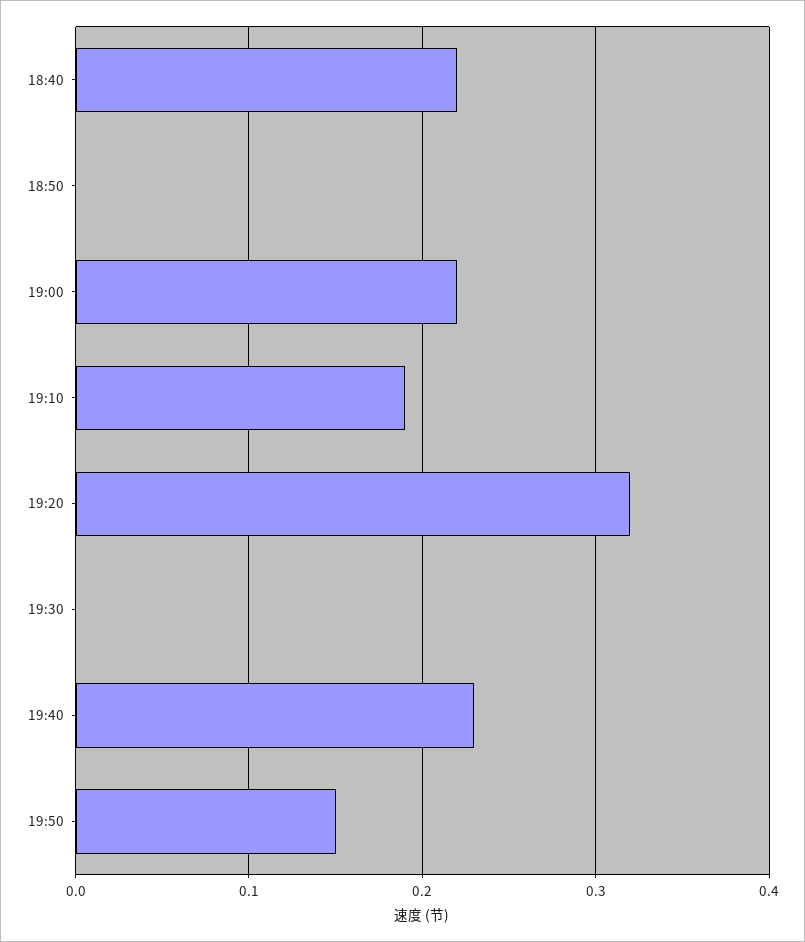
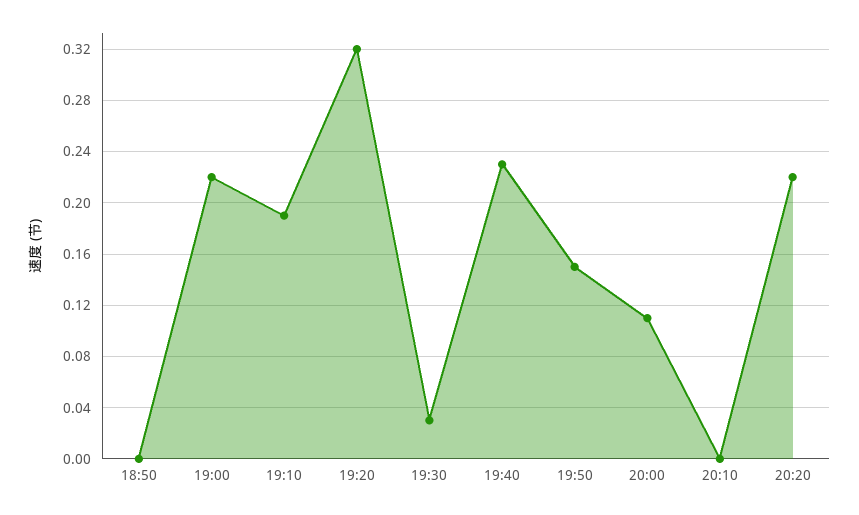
18:40: 0.22 -> none
19:30: 0 -> 0.03
20:00: none -> 0.11
20:10: none -> 0
20:20: none -> 0.22

